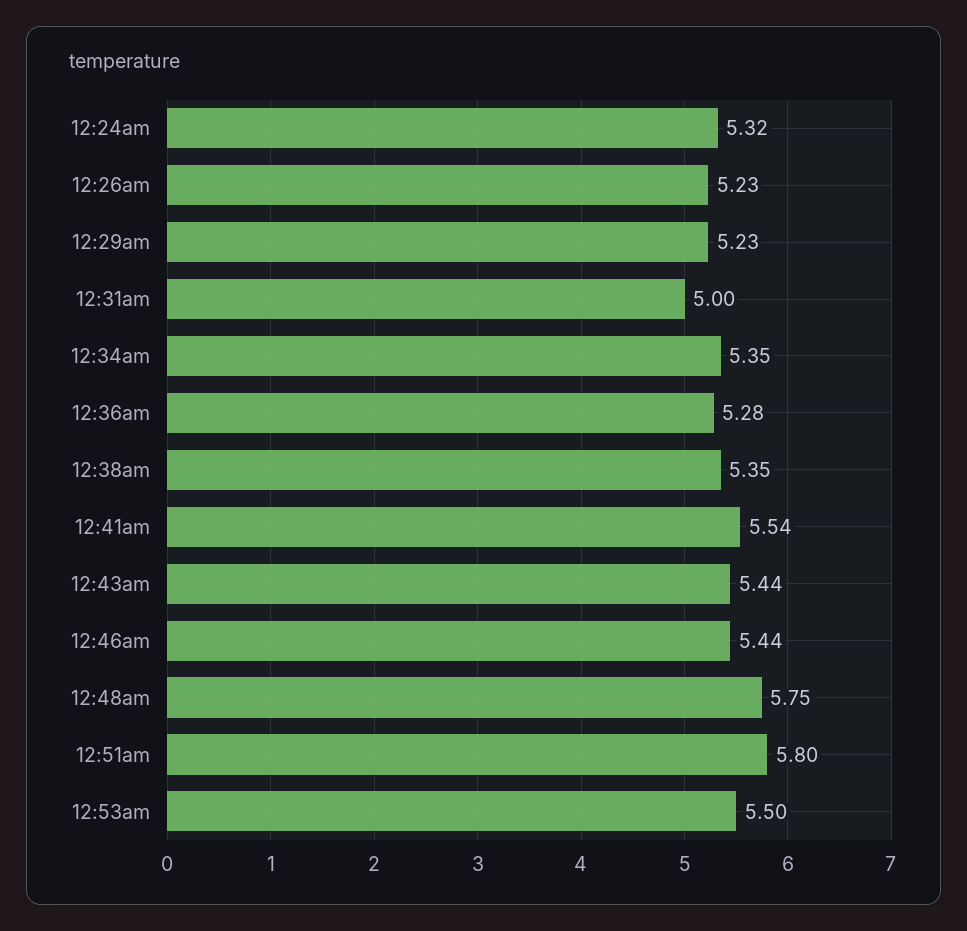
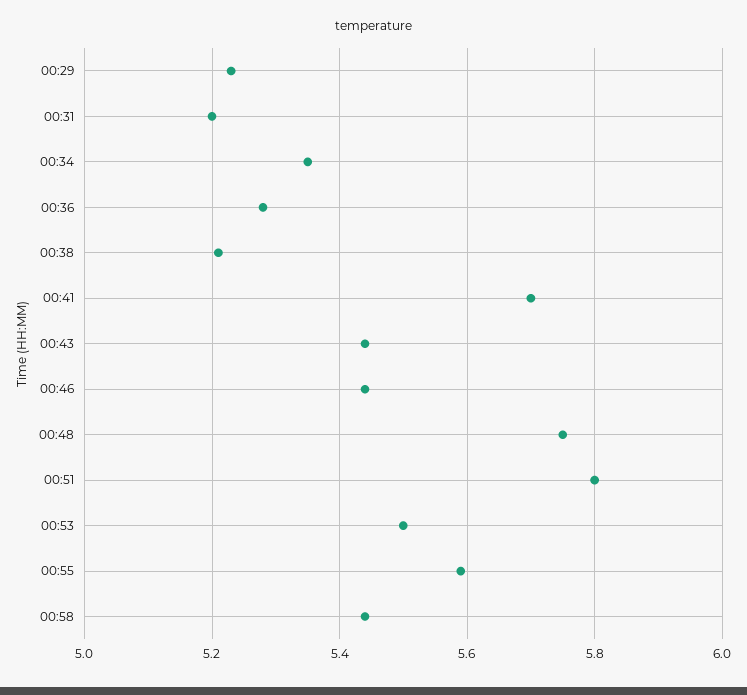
12:24am: 5.32 -> none
12:26am: 5.23 -> none
12:31am: 5 -> 5.2
12:38am: 5.35 -> 5.2
12:41am: 5.54 -> 5.7
00:55: none -> 5.6
00:58: none -> 5.45

